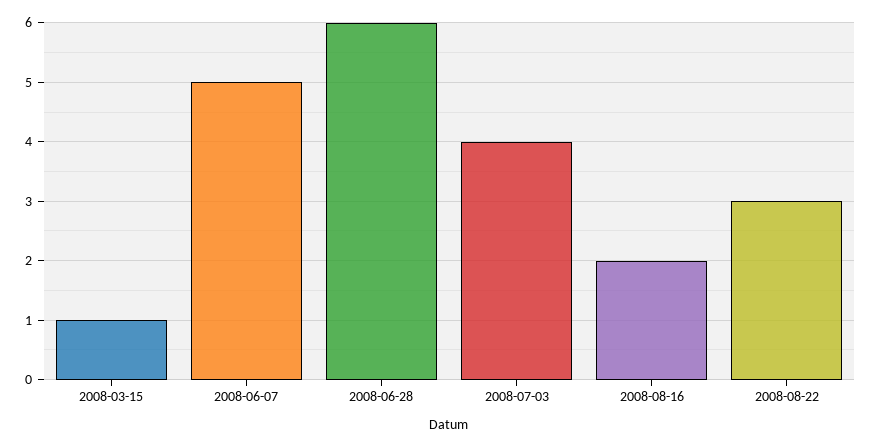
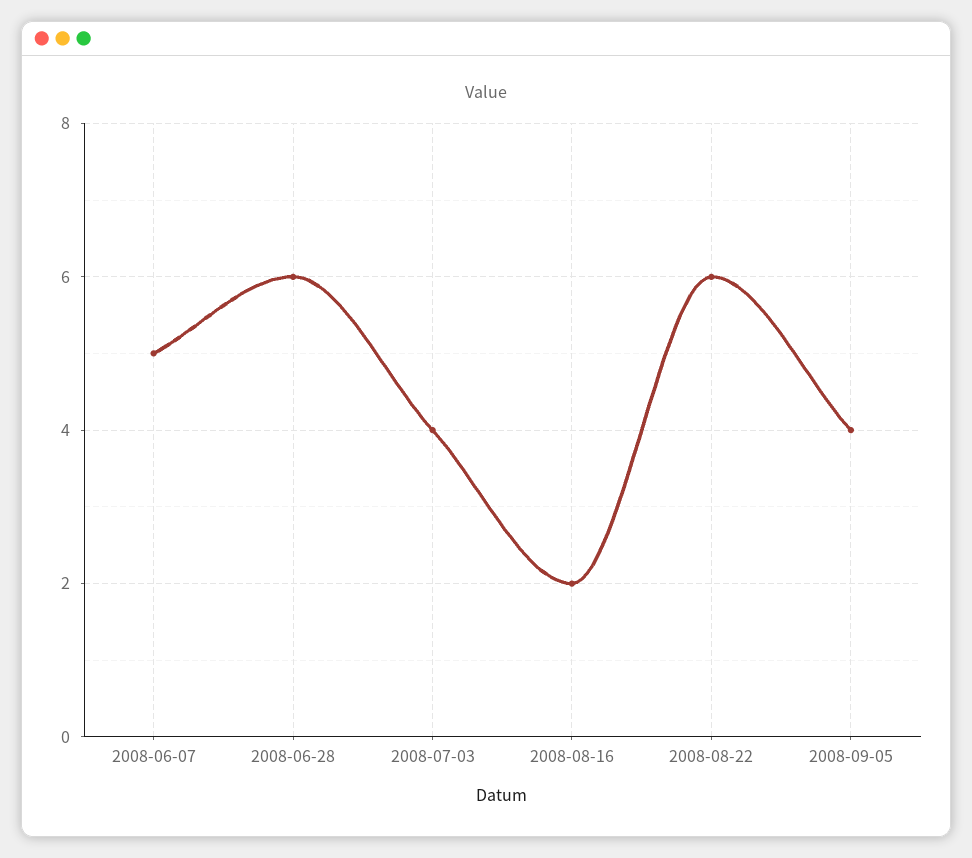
2008-03-15: 1 -> none
2008-08-22: 3 -> 6
2008-09-05: none -> 4

